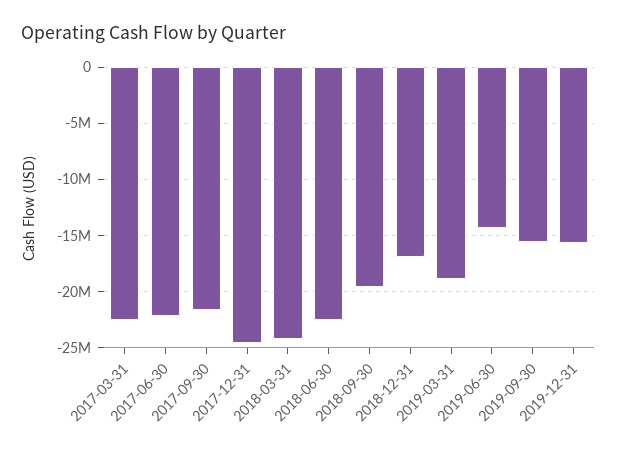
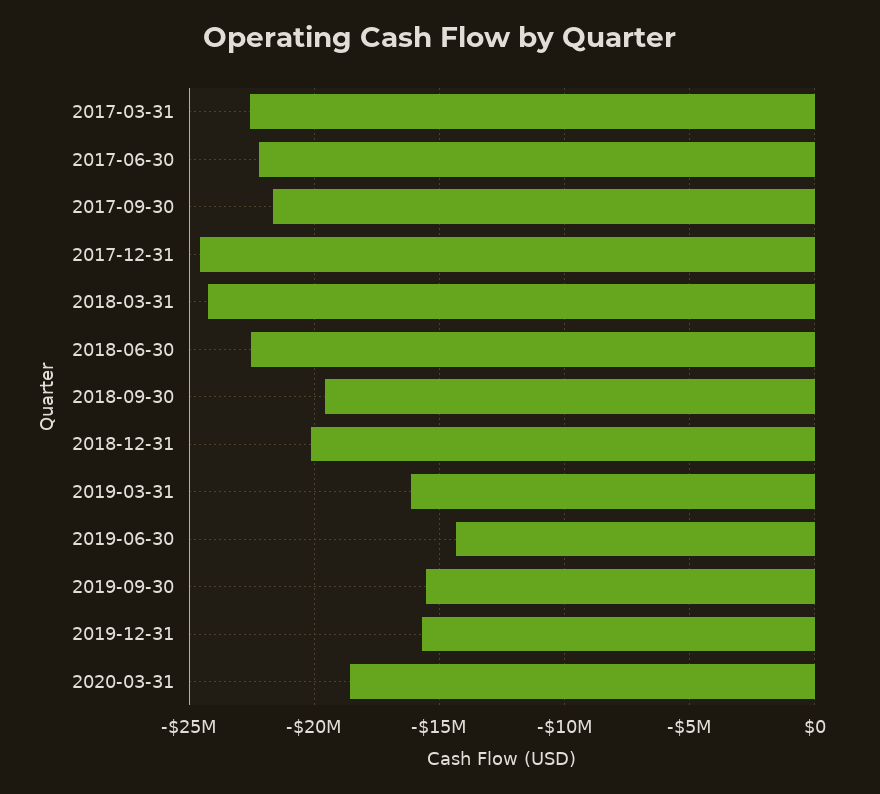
2018-12-31: -17000000 -> -20000000
2019-03-31: -19000000 -> -16000000
2020-03-31: none -> -18500000

